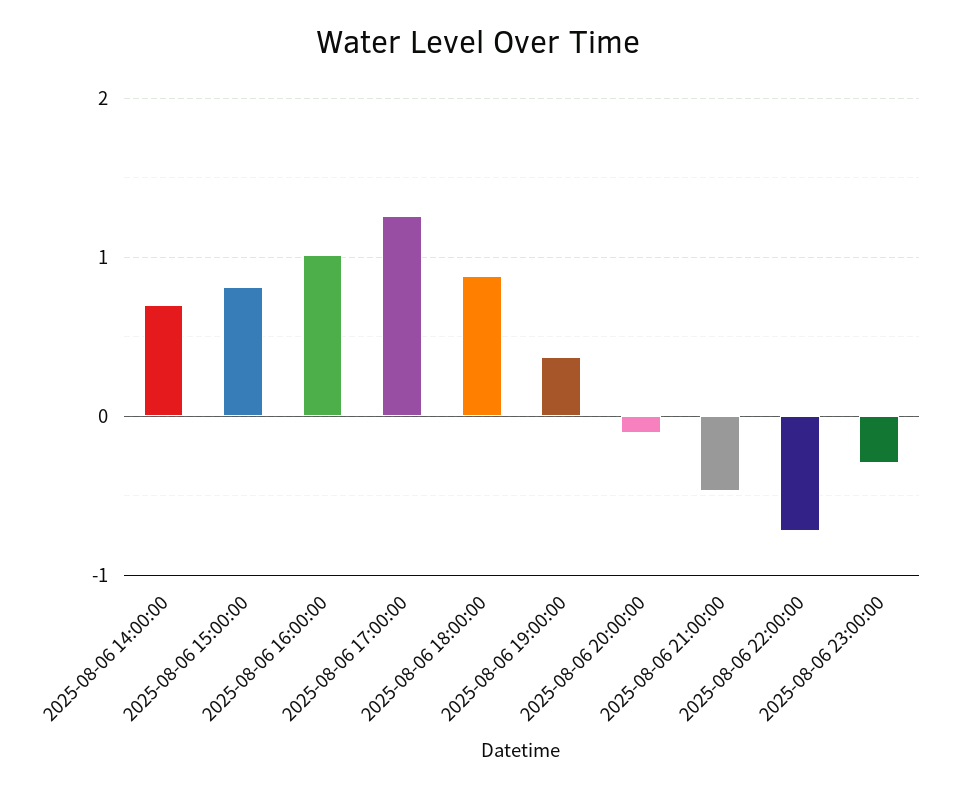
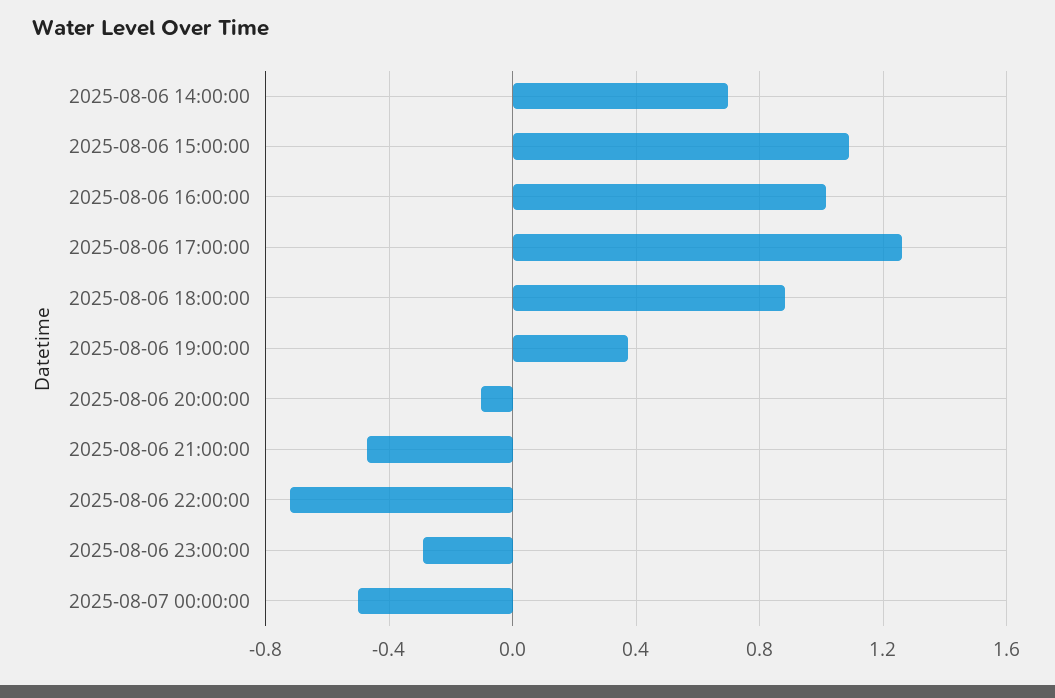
2025-08-06 15:00:00: 0.8 -> 1.1
2025-08-07 00:00:00: none -> -0.5

